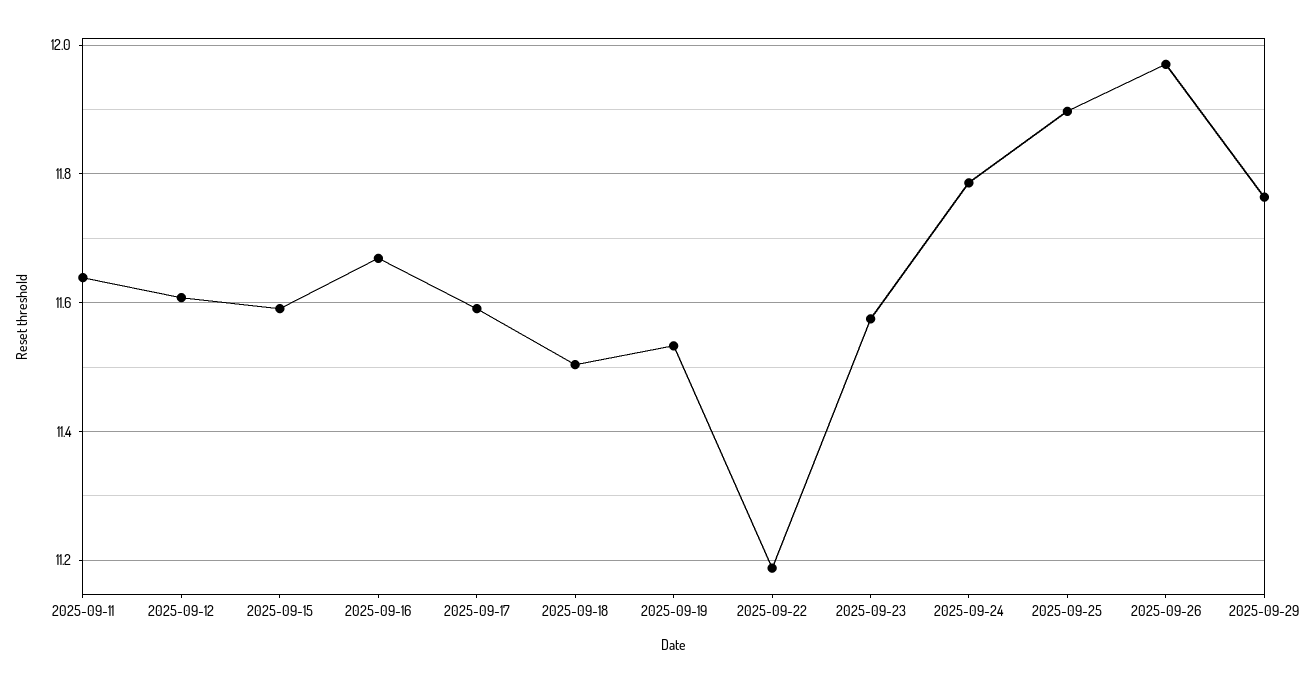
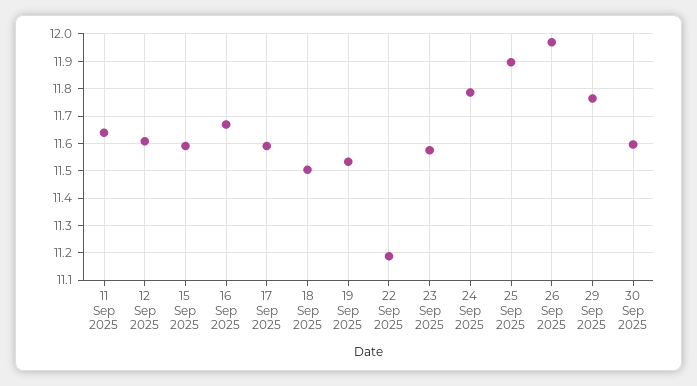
30 Sep 2025: none -> 11.6

